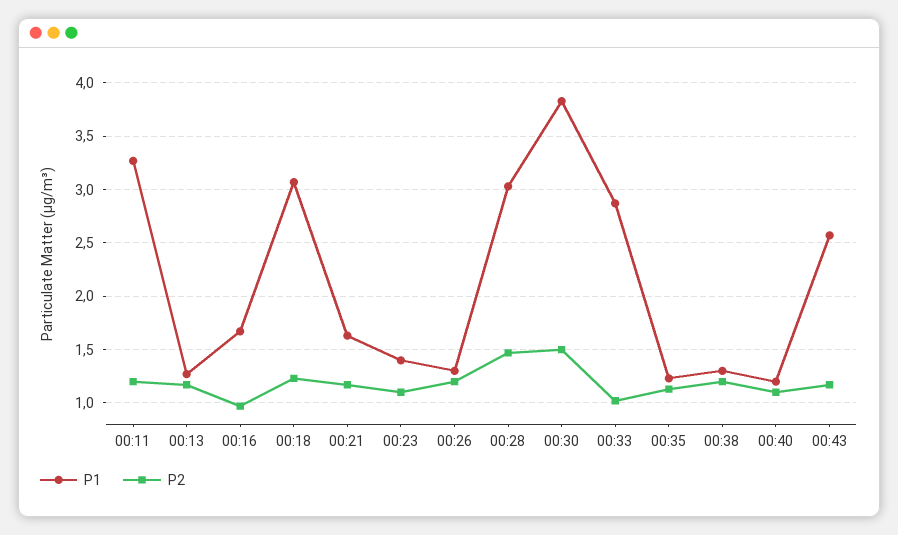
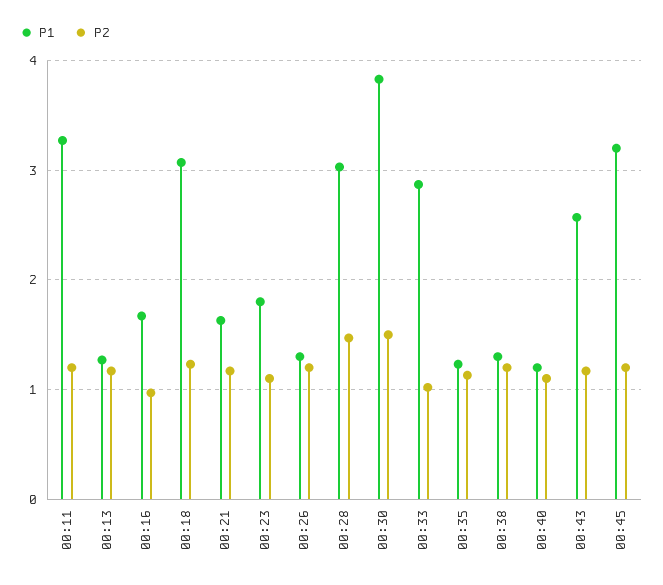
P1, 00:23: 1.4 -> 1.8
P1, 00:45: none -> 3.2
P2, 00:45: none -> 1.2

